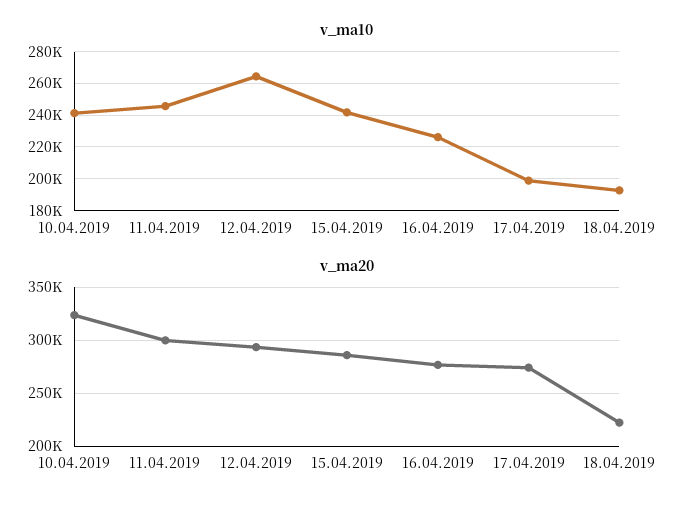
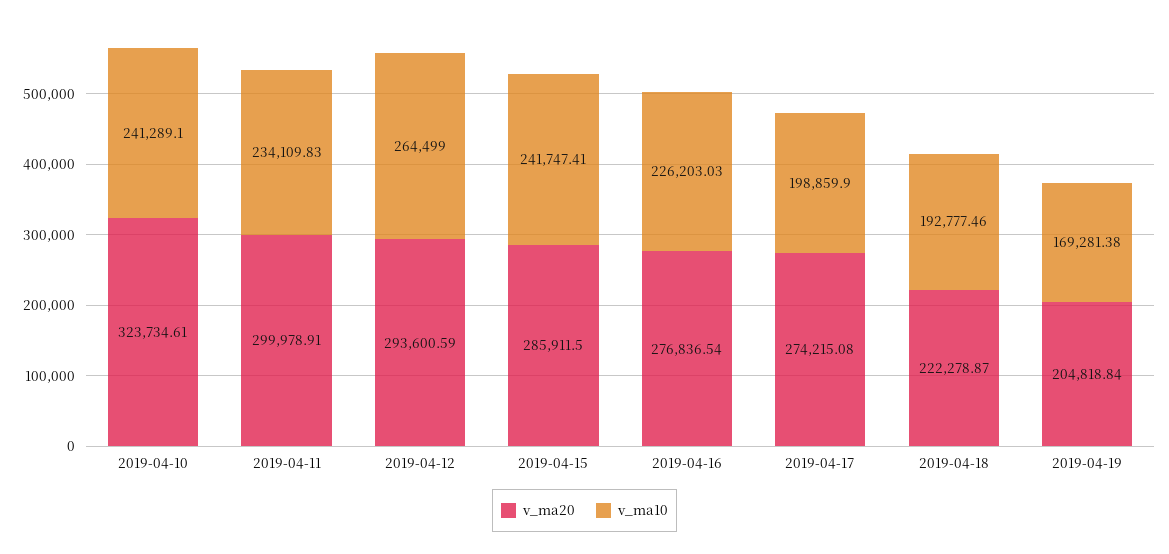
v_ma10, 11.04.2019: 245000 -> 234109.83
v_ma20, 2019-04-19: none -> 204818.84
v_ma10, 2019-04-19: none -> 169281.38

